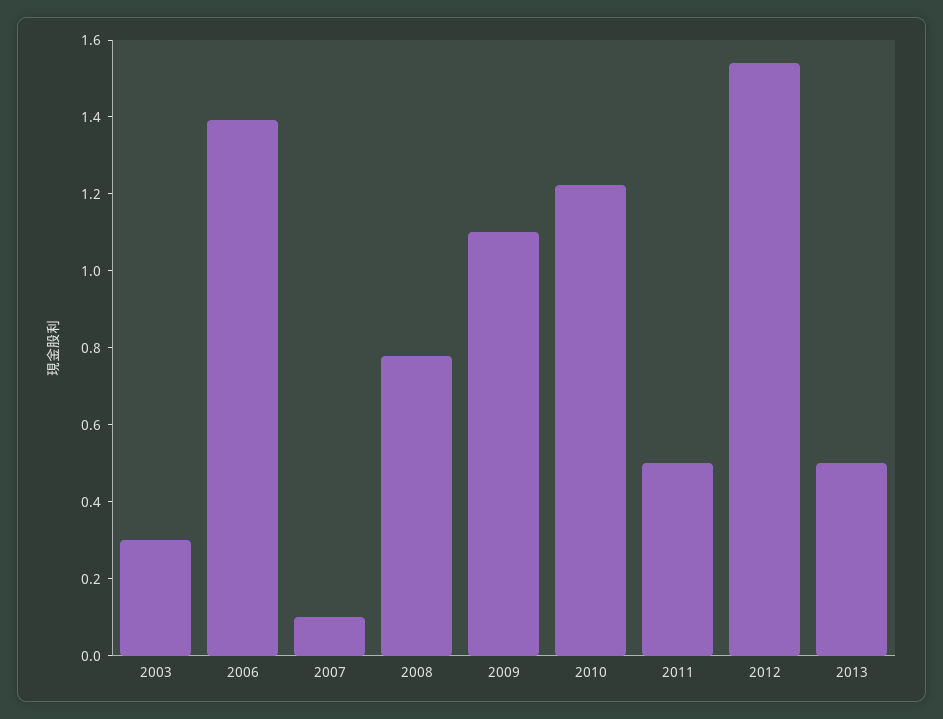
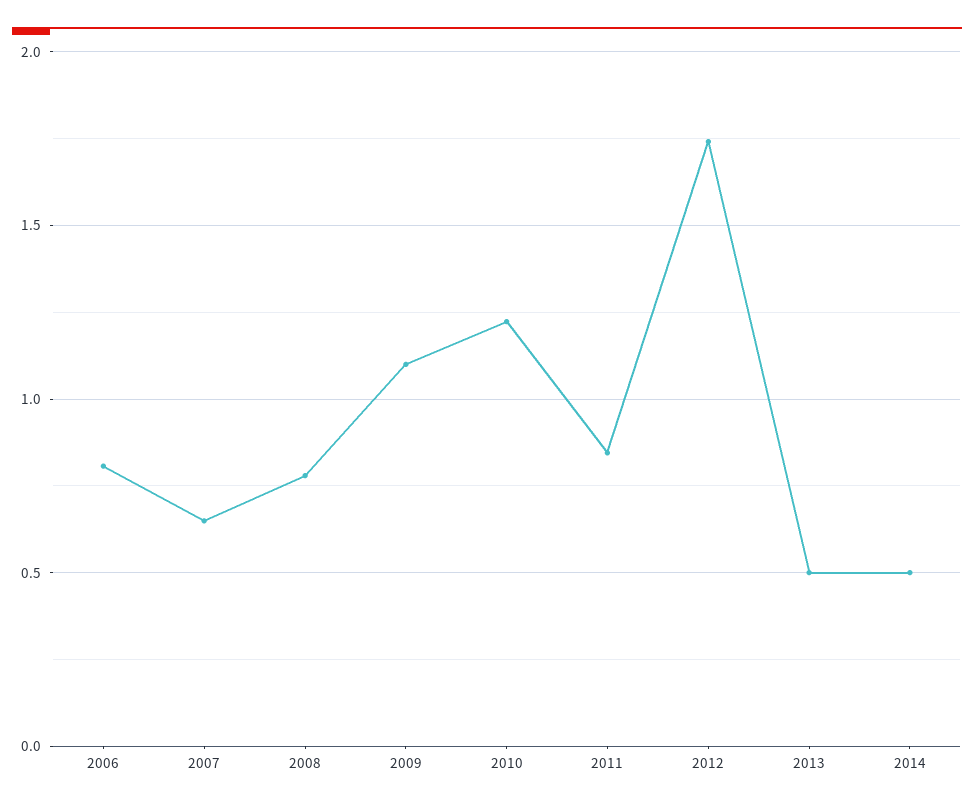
2003: 0.3 -> none
2006: 1.4 -> 0.8
2007: 0.1 -> 0.65
2011: 0.5 -> 0.85
2012: 1.55 -> 1.75
2014: none -> 0.5

